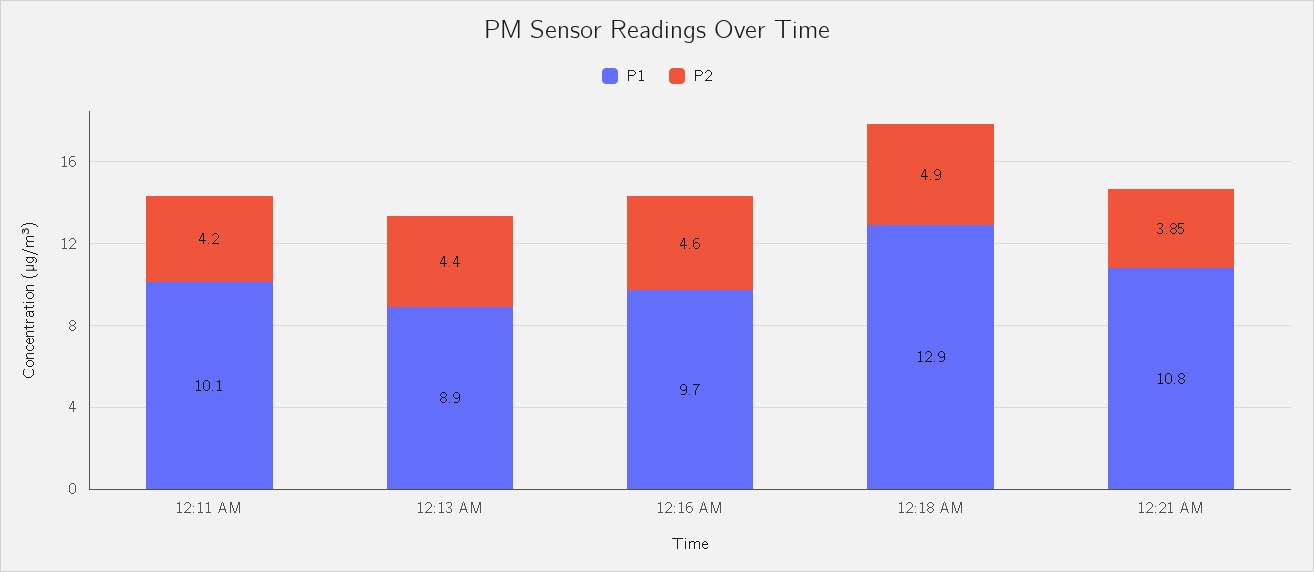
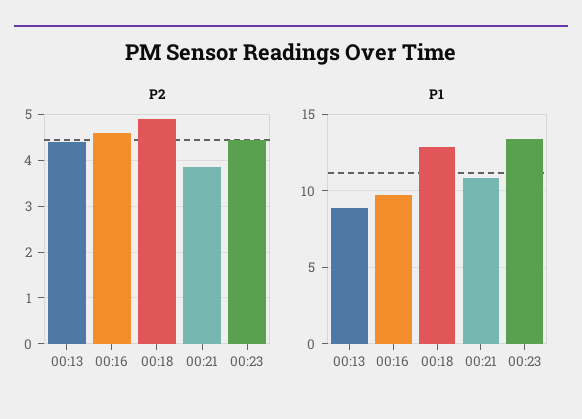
P1, 12:11 AM: 10.1 -> none
P2, 12:11 AM: 4.2 -> none
P2, 00:23: none -> 4.4
P1, 00:23: none -> 13.5

